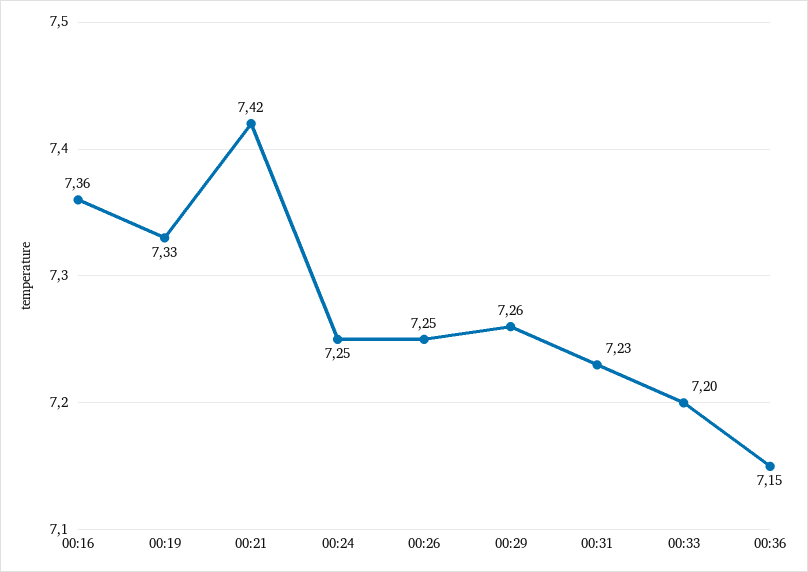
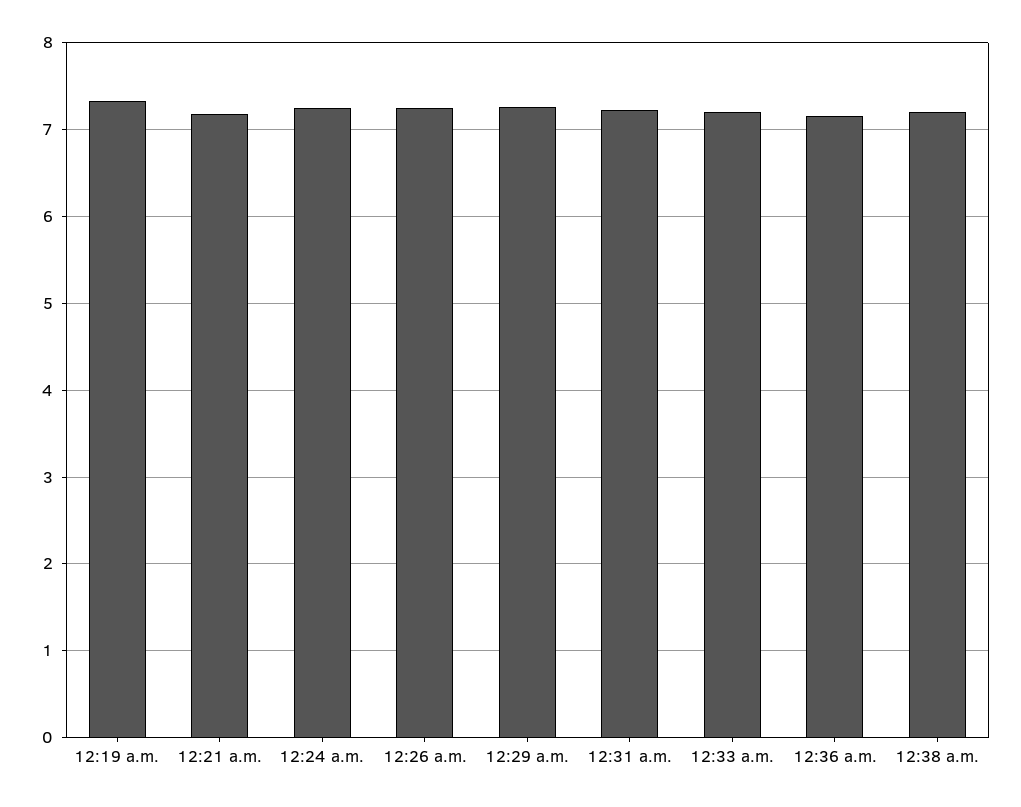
00:16: 7.36 -> none
00:21: 7.42 -> 7.2
12:38 a.m.: none -> 7.2

